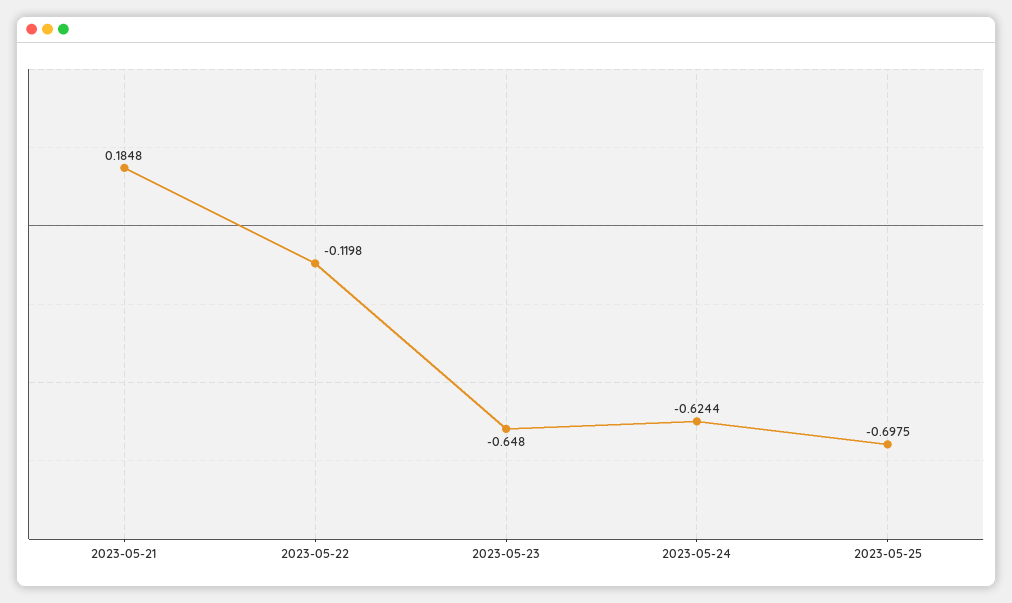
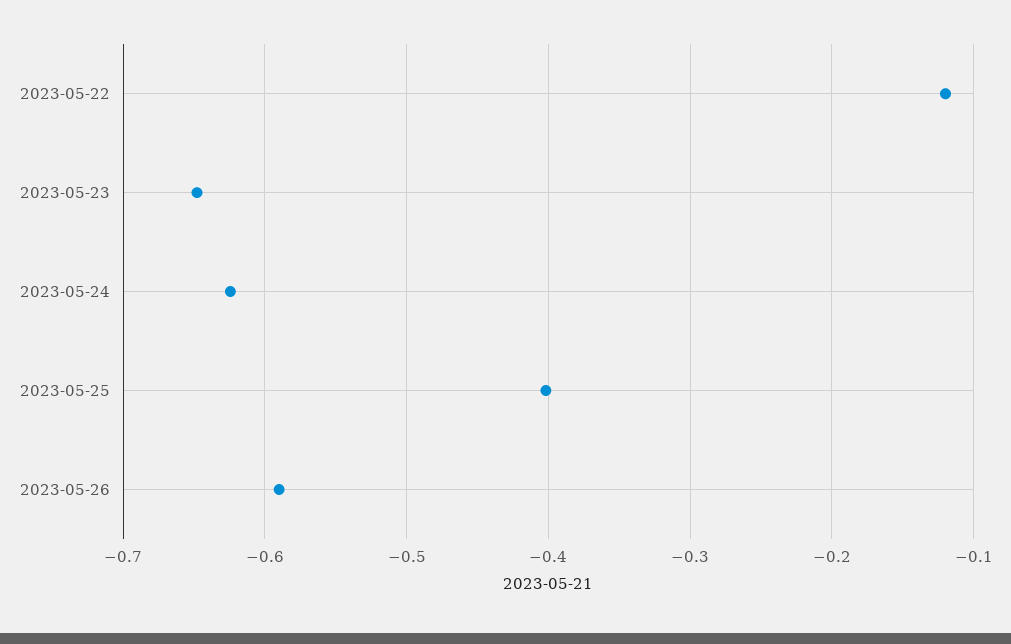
2023-05-21: 0.1848 -> none
2023-05-25: -0.6975 -> -0.4
2023-05-26: none -> -0.59

